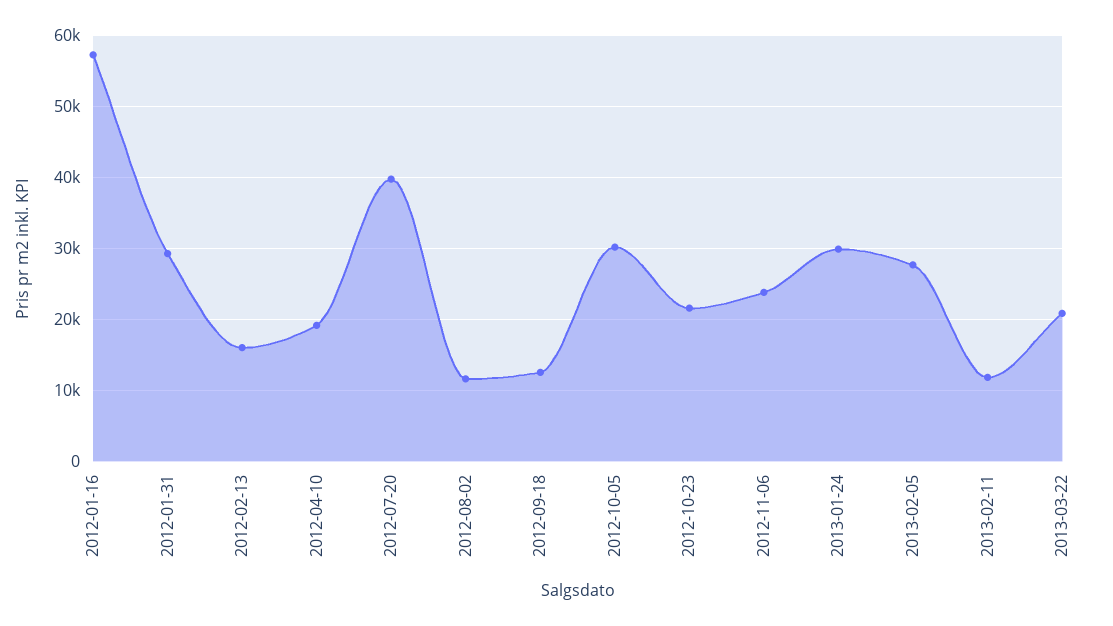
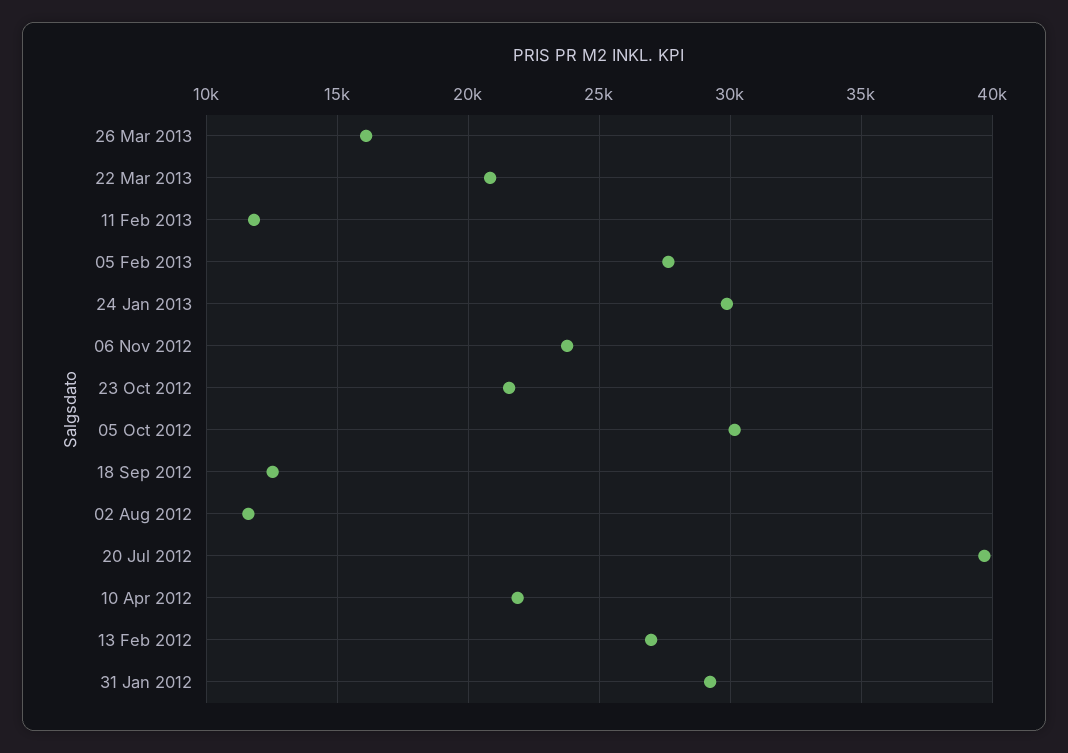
2012-01-16: 57000 -> none
2012-02-13: 16000 -> 27000
2012-04-10: 19000 -> 22000
26 Mar 2013: none -> 16000

